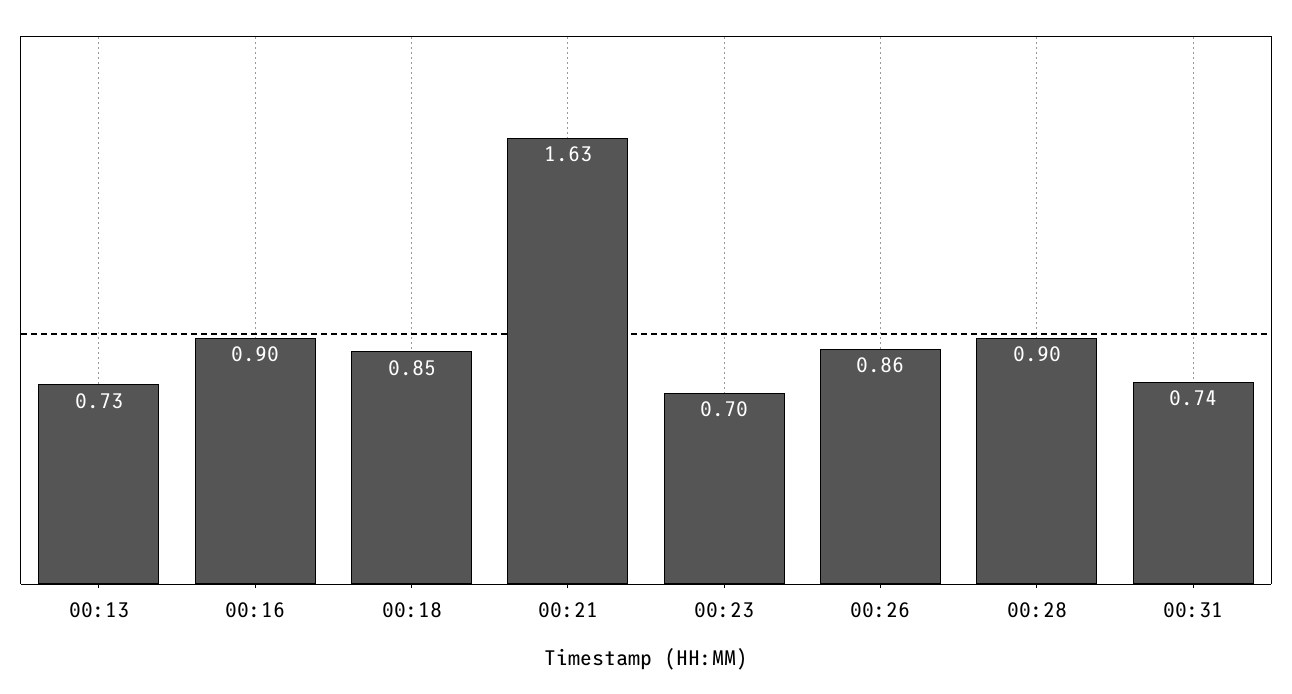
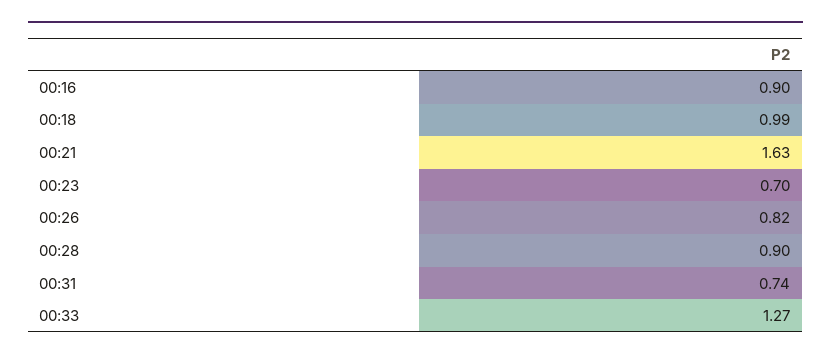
00:13: 0.73 -> none
00:18: 0.85 -> 0.99
00:26: 0.86 -> 0.82
00:33: none -> 1.27

